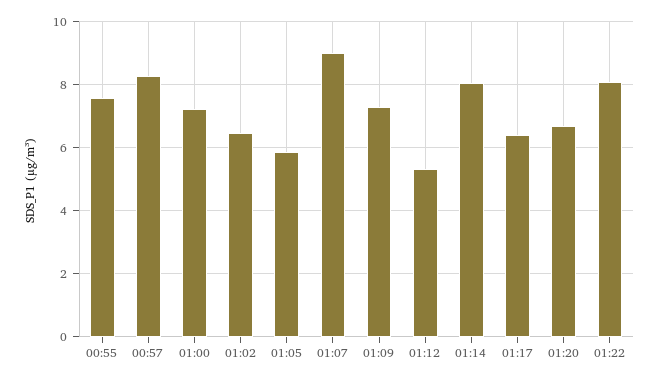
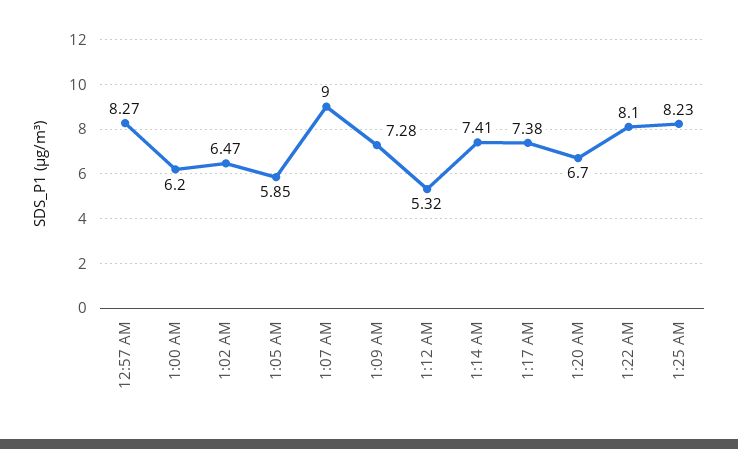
00:55: 7.6 -> none
01:00: 7.2 -> 6.2
01:14: 8 -> 7.41
01:17: 6.4 -> 7.38
1:25 AM: none -> 8.23

